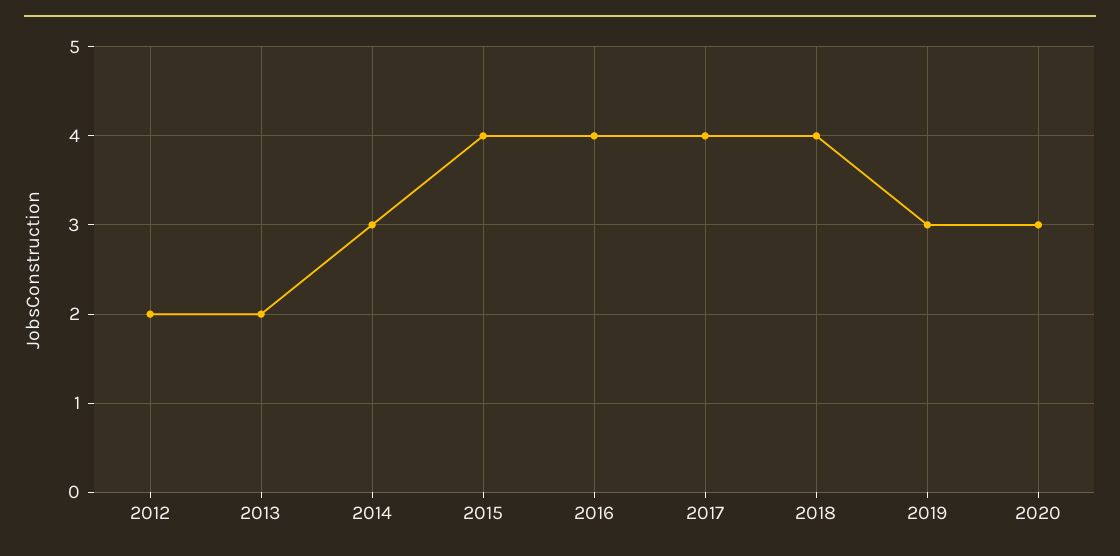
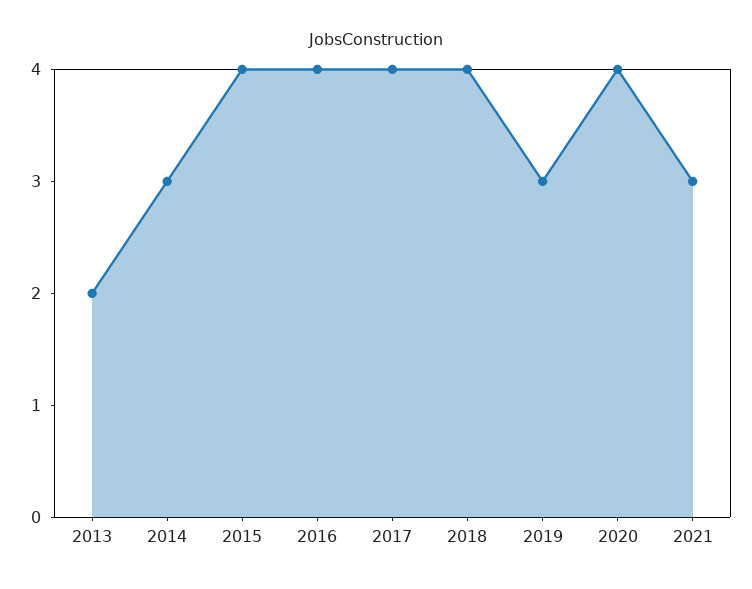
2012: 2 -> none
2020: 3 -> 4
2021: none -> 3

